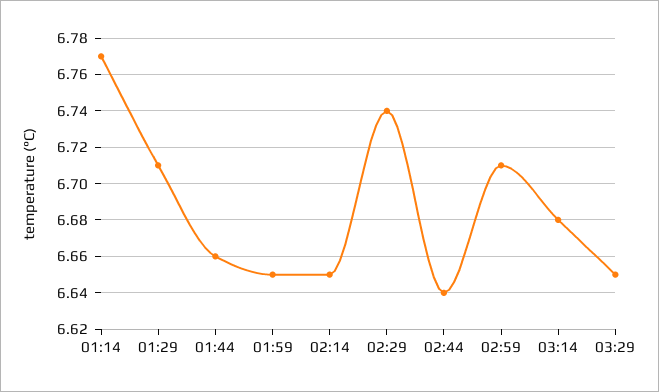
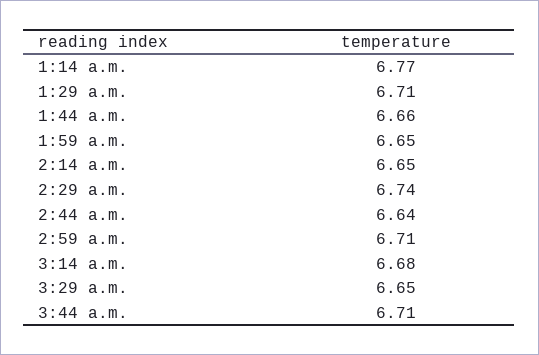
3:44 a.m.: none -> 6.71

